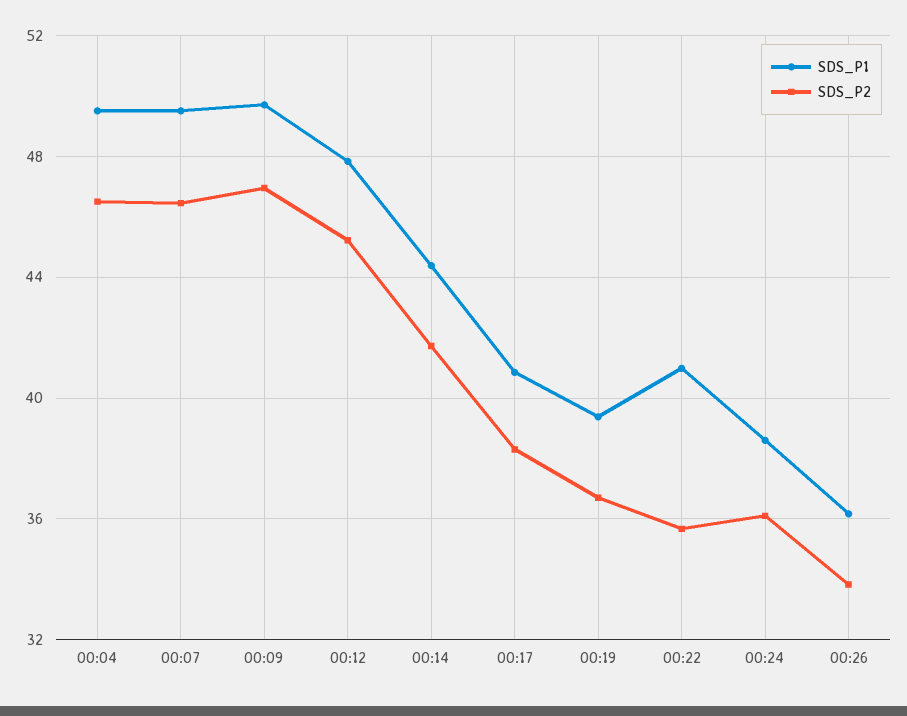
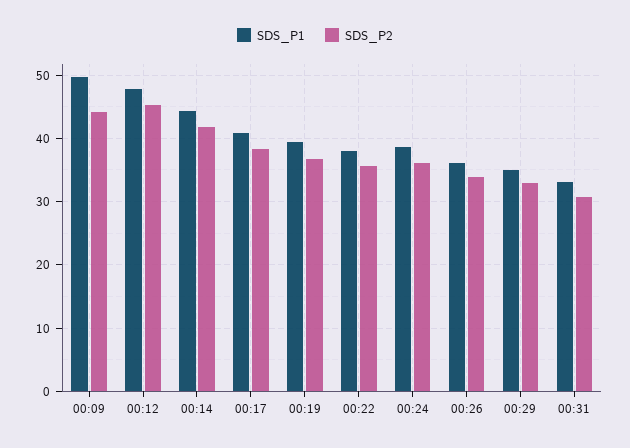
SDS_P1, 00:04: 49.5 -> none
SDS_P2, 00:04: 46.5 -> none
SDS_P1, 00:07: 49.5 -> none
SDS_P2, 00:07: 46.5 -> none
SDS_P2, 00:09: 47 -> 44
SDS_P1, 00:22: 41 -> 38
SDS_P1, 00:29: none -> 35
SDS_P2, 00:29: none -> 33
SDS_P1, 00:31: none -> 33
SDS_P2, 00:31: none -> 31

